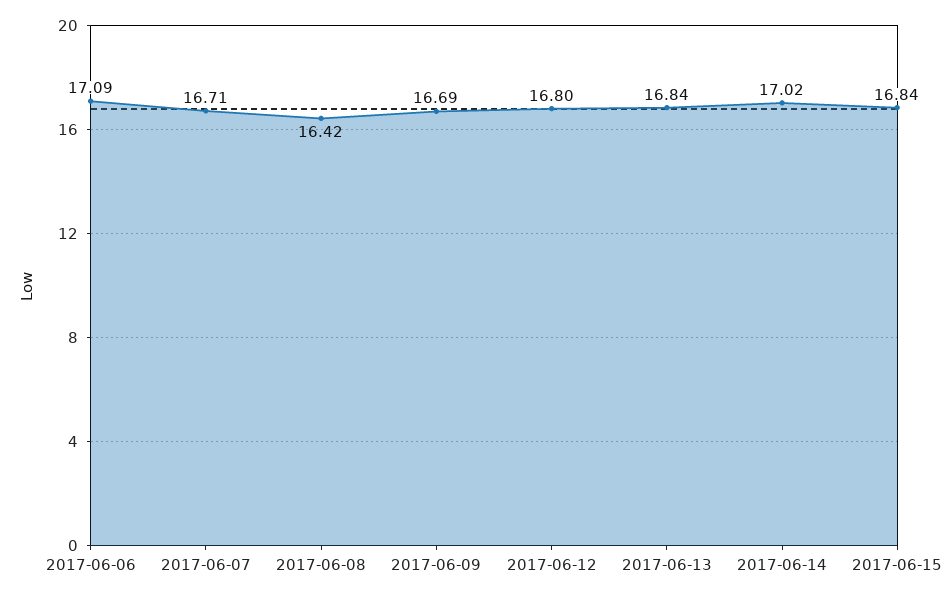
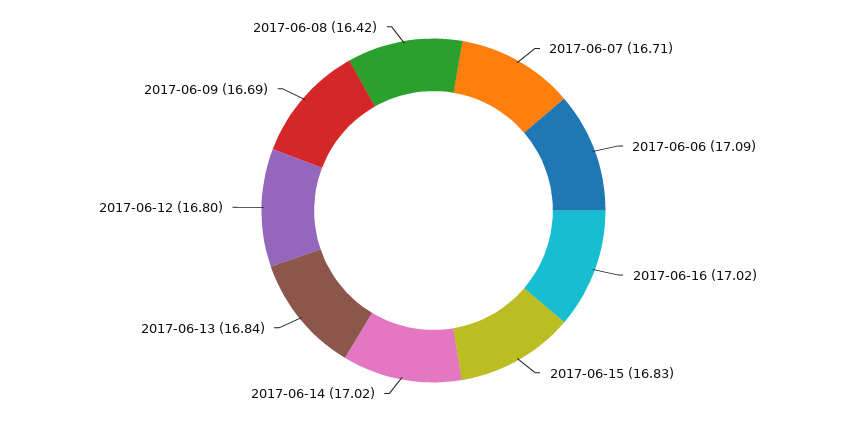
2017-06-15: 16.84 -> 16.83
2017-06-16: none -> 17.02

